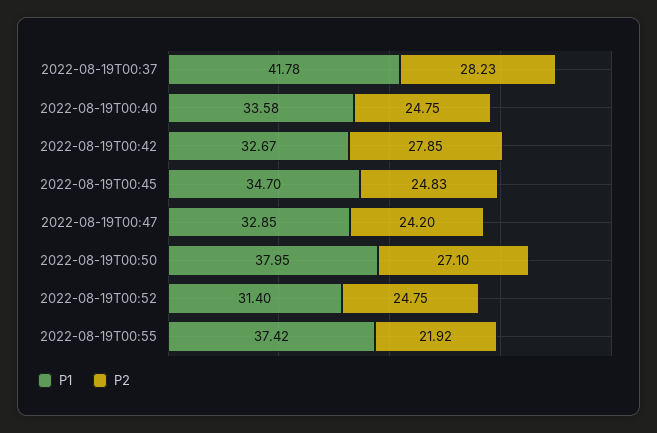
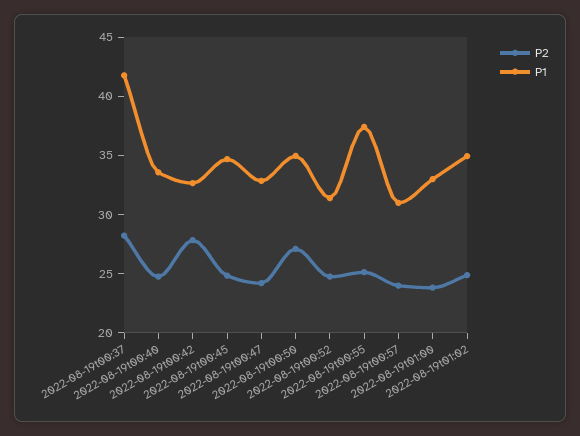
P1, 2022-08-19T00:50: 37.95 -> 35
P2, 2022-08-19T00:55: 21.92 -> 25
P2, 2022-08-19t00:57: none -> 24
P1, 2022-08-19t00:57: none -> 31
P2, 2022-08-19t01:00: none -> 24
P1, 2022-08-19t01:00: none -> 33
P2, 2022-08-19t01:02: none -> 25
P1, 2022-08-19t01:02: none -> 35

